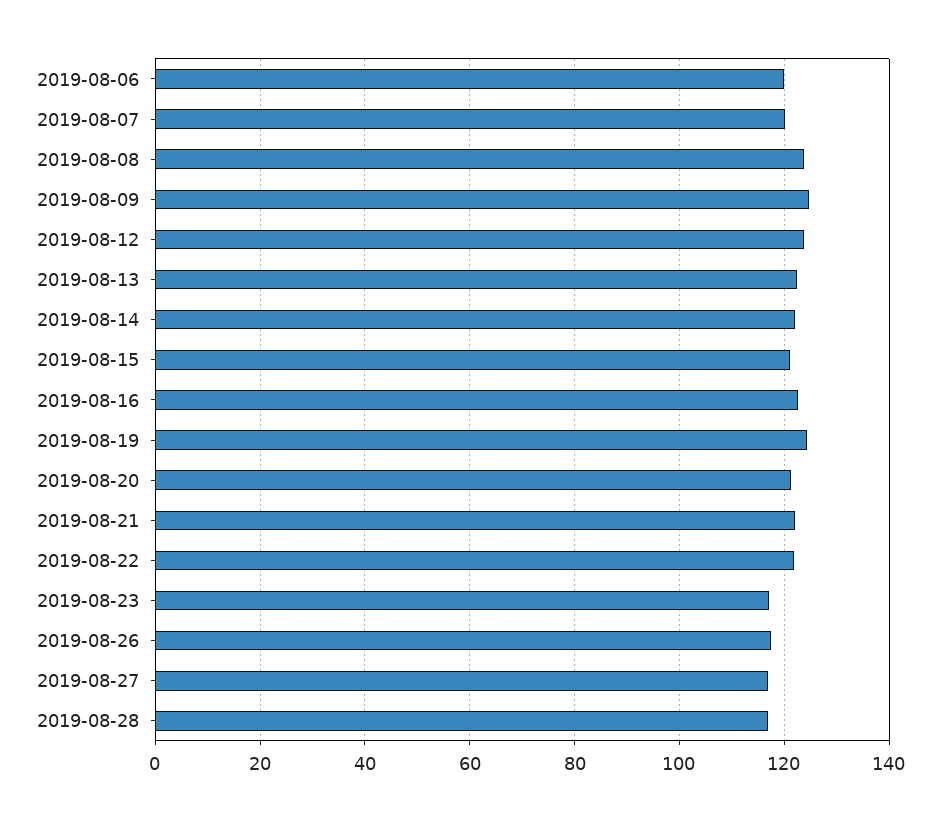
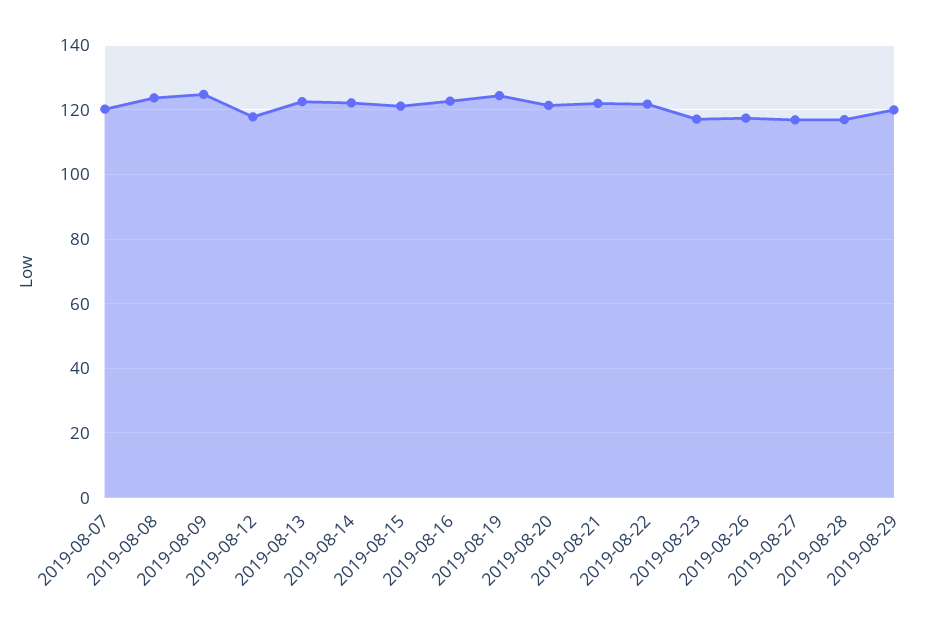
2019-08-06: 120 -> none
2019-08-12: 124 -> 118
2019-08-29: none -> 120

